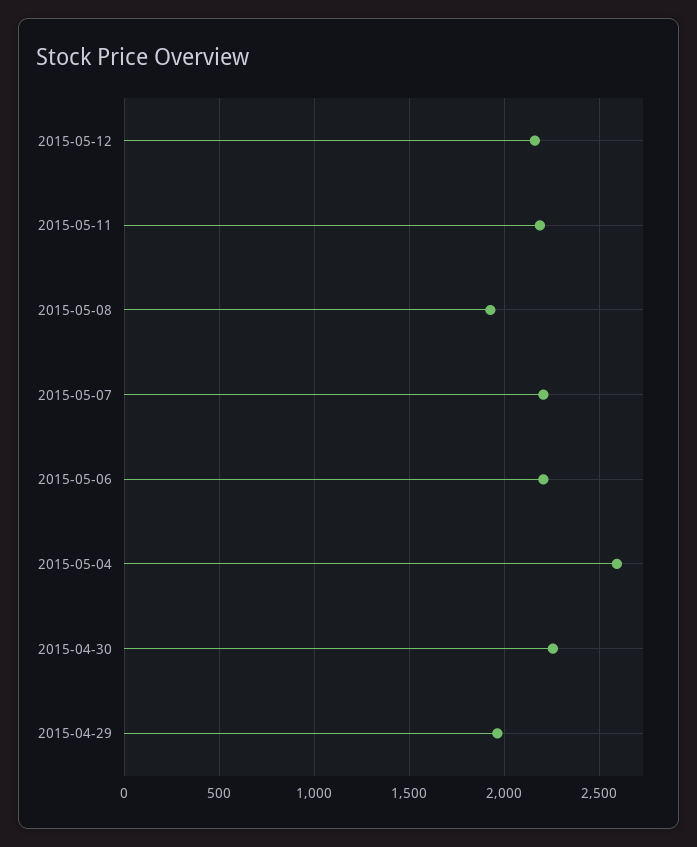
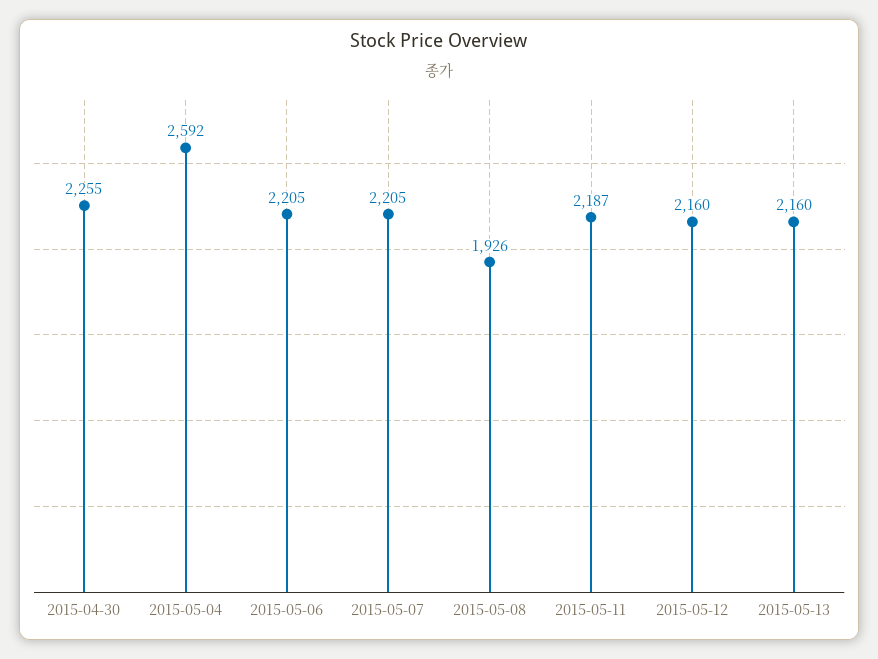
2015-04-29: 1950 -> none
2015-05-13: none -> 2160

